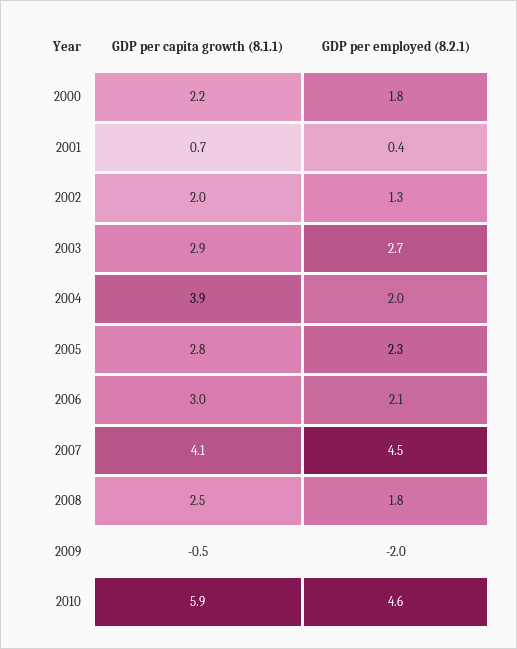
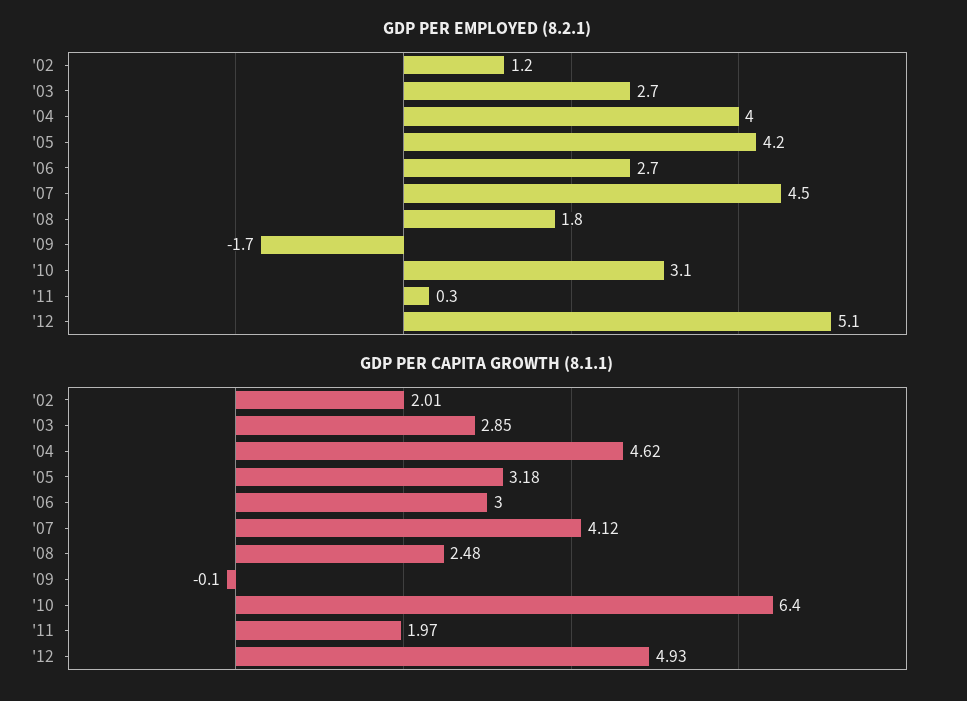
GDP per capita growth (8.1.1), 2000: 2.2 -> none
GDP per employed (8.2.1), 2000: 1.8 -> none
GDP per capita growth (8.1.1), 2001: 0.7 -> none
GDP per employed (8.2.1), 2001: 0.4 -> none
GDP per employed (8.2.1), 2002: 1.3 -> 1.2
GDP per capita growth (8.1.1), 2004: 3.9 -> 4.62
GDP per employed (8.2.1), 2004: 2 -> 4
GDP per capita growth (8.1.1), 2005: 2.8 -> 3.18
GDP per employed (8.2.1), 2005: 2.3 -> 4.2
GDP per employed (8.2.1), 2006: 2.1 -> 2.7
GDP per capita growth (8.1.1), 2009: -0.5 -> -0.1
GDP per employed (8.2.1), 2009: -2 -> -1.7
GDP per capita growth (8.1.1), 2010: 5.9 -> 6.4
GDP per employed (8.2.1), 2010: 4.6 -> 3.1
GDP per employed (8.2.1), '11: none -> 0.3
GDP per employed (8.2.1), '12: none -> 5.1
GDP per capita growth (8.1.1), '11: none -> 1.97
GDP per capita growth (8.1.1), '12: none -> 4.93

